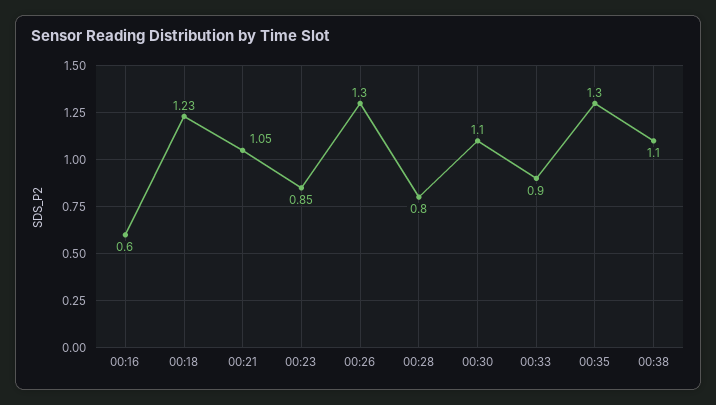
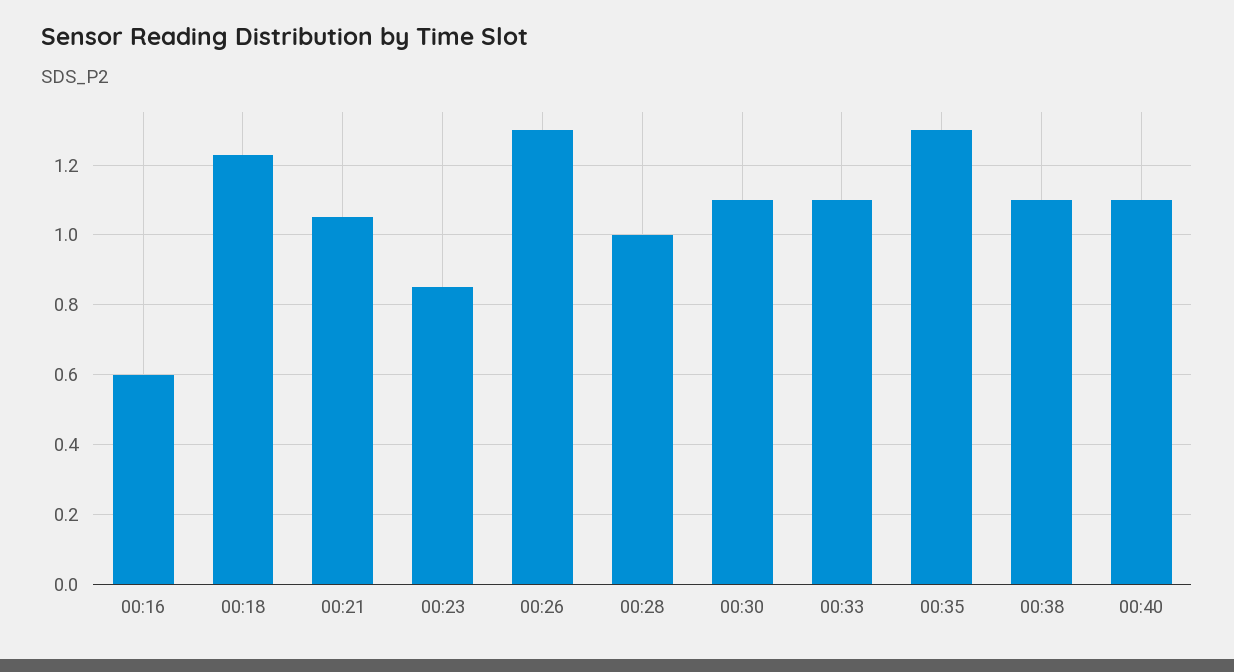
00:28: 0.8 -> 1
00:33: 0.9 -> 1.1
00:40: none -> 1.1

